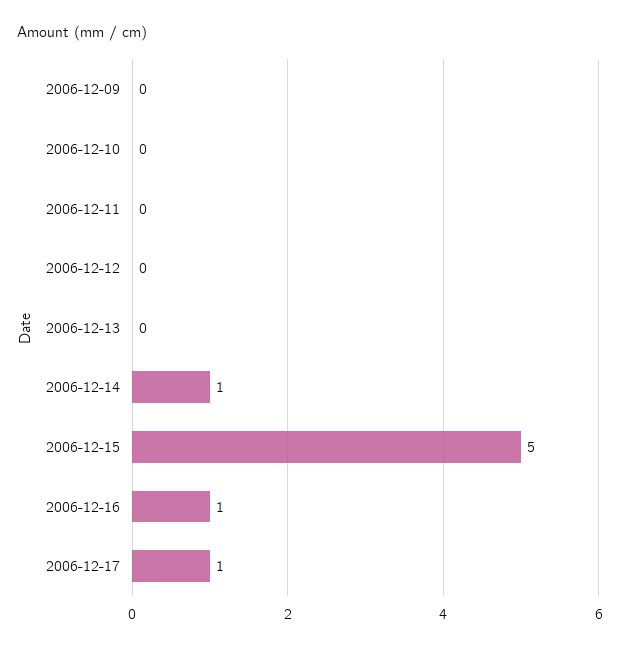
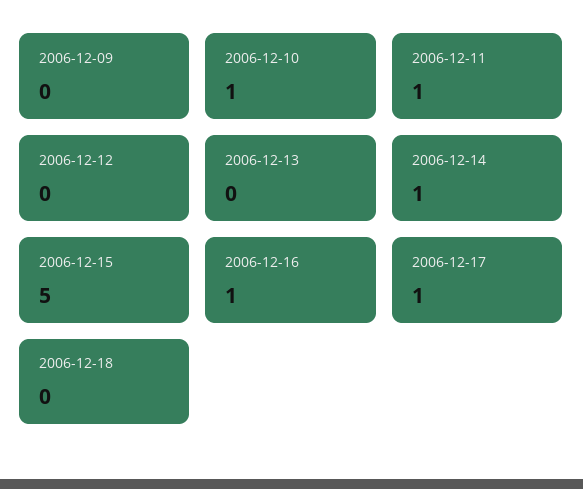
2006-12-10: 0 -> 1
2006-12-11: 0 -> 1
2006-12-18: none -> 0

